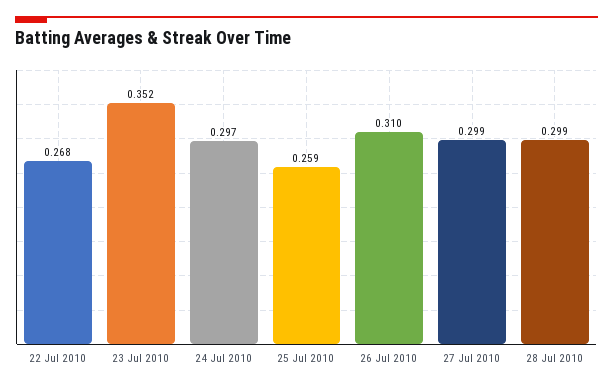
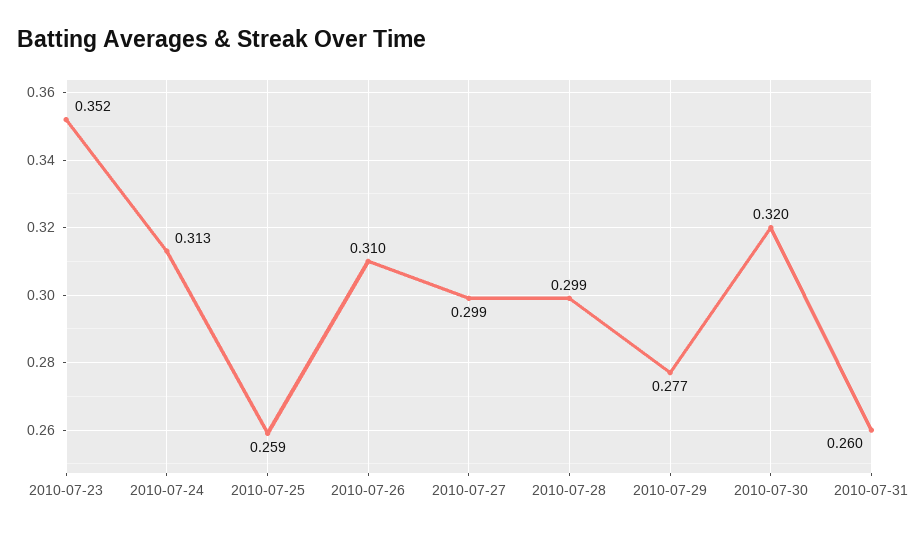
22 Jul 2010: 0.268 -> none
24 Jul 2010: 0.297 -> 0.313
2010-07-29: none -> 0.277
2010-07-30: none -> 0.32
2010-07-31: none -> 0.26

